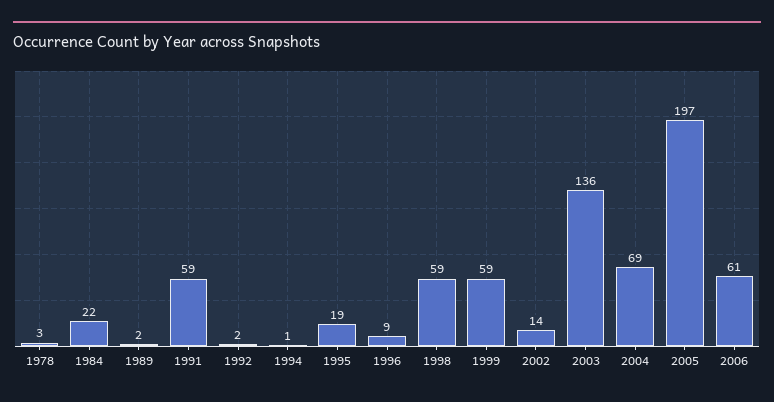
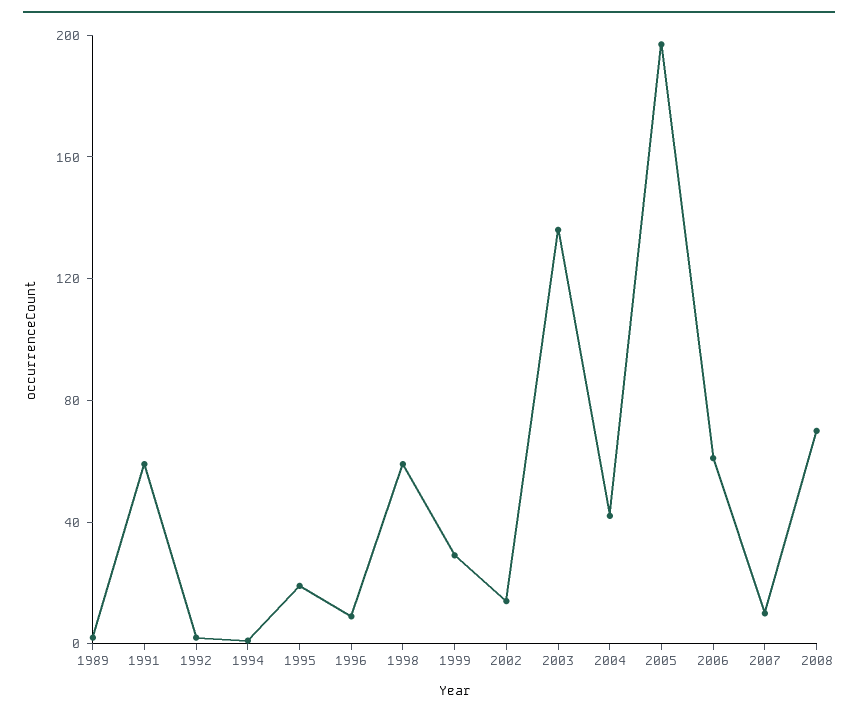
1978: 3 -> none
1984: 22 -> none
1999: 59 -> 30
2004: 69 -> 40
2007: none -> 10
2008: none -> 70

